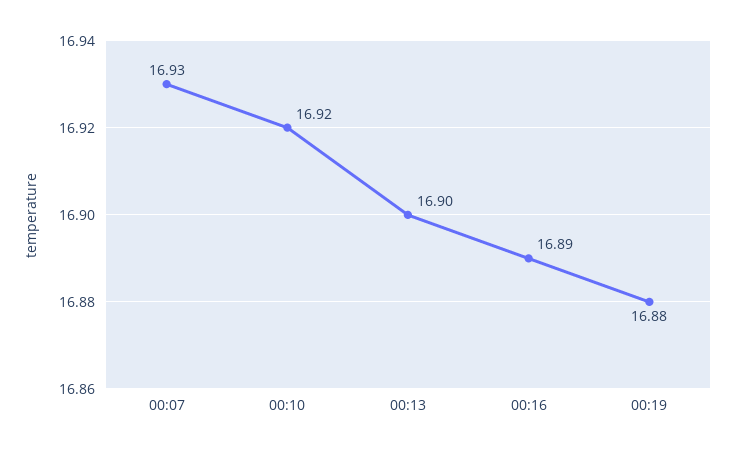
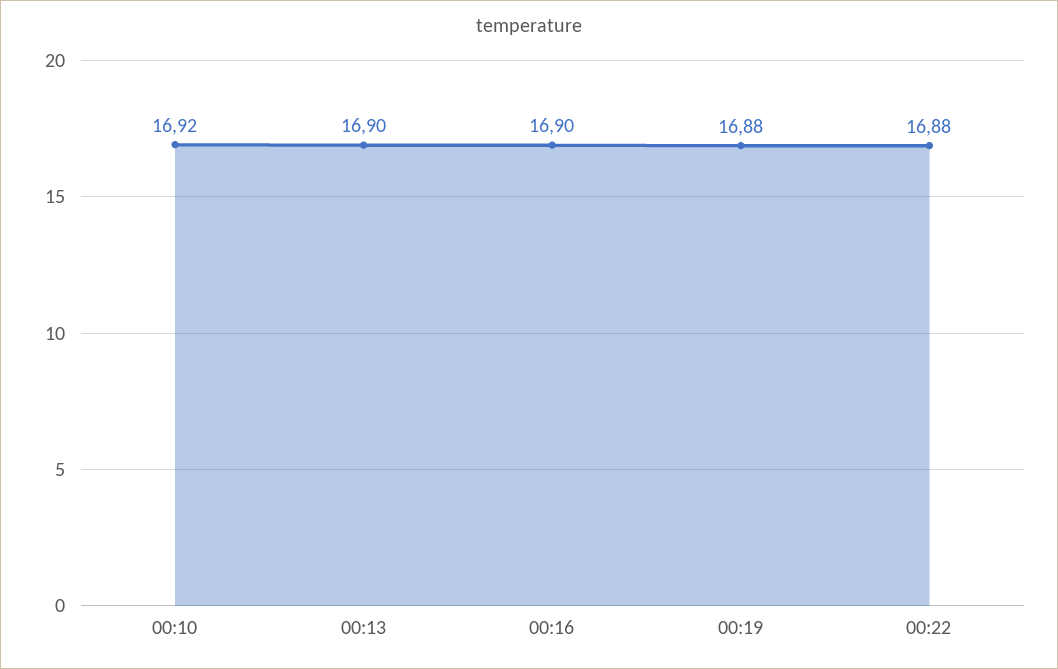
00:07: 16.93 -> none
00:16: 16.89 -> 16.9
00:22: none -> 16.88

